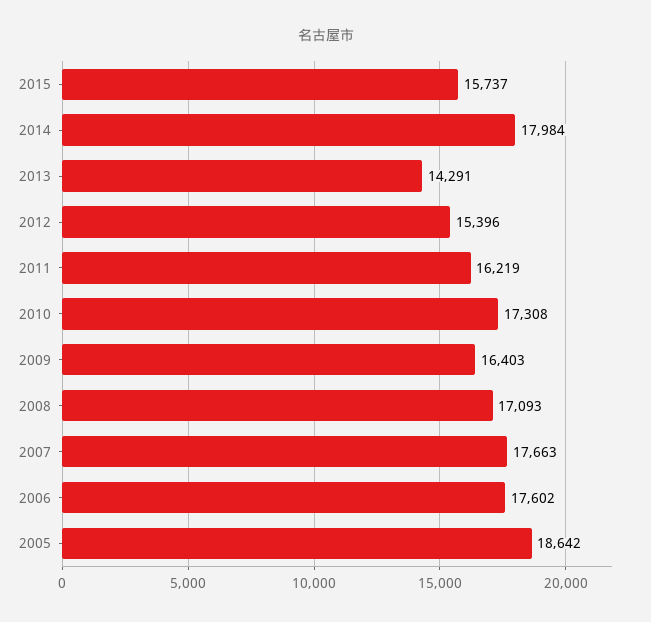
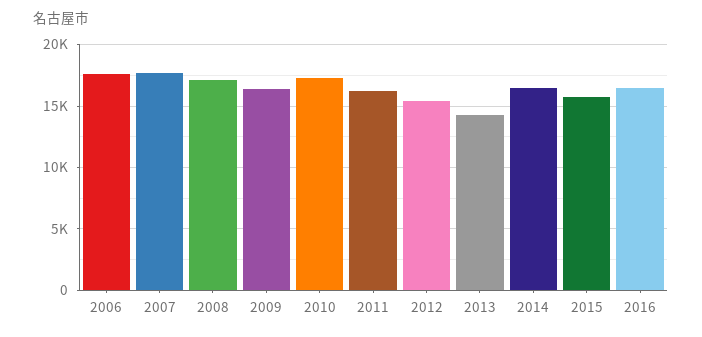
2014: 17984 -> 16500
2005: 18642 -> none
2016: none -> 16500

